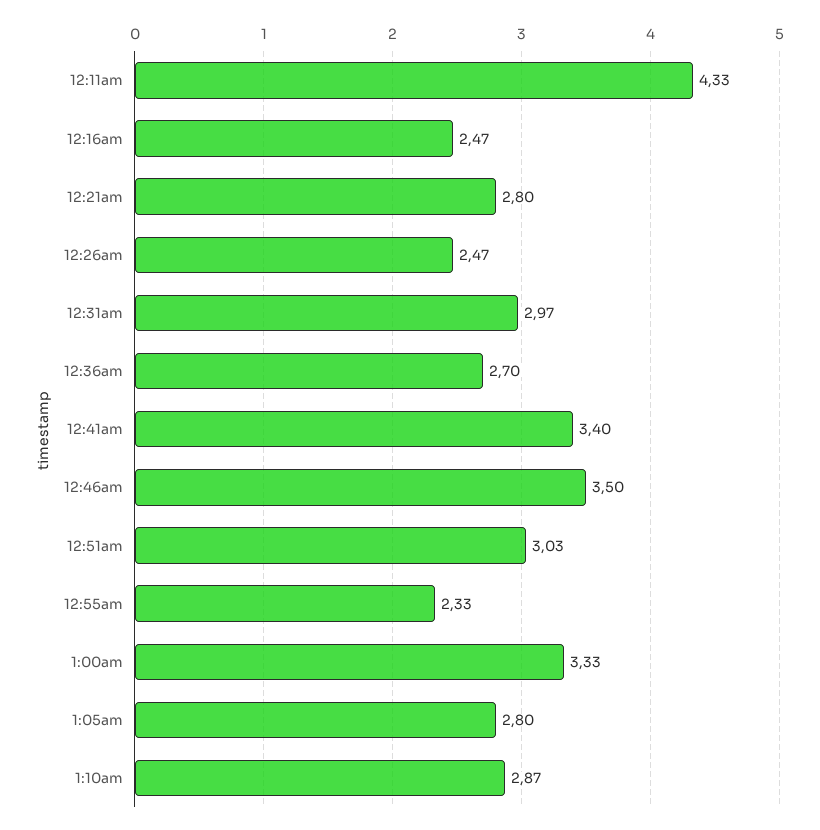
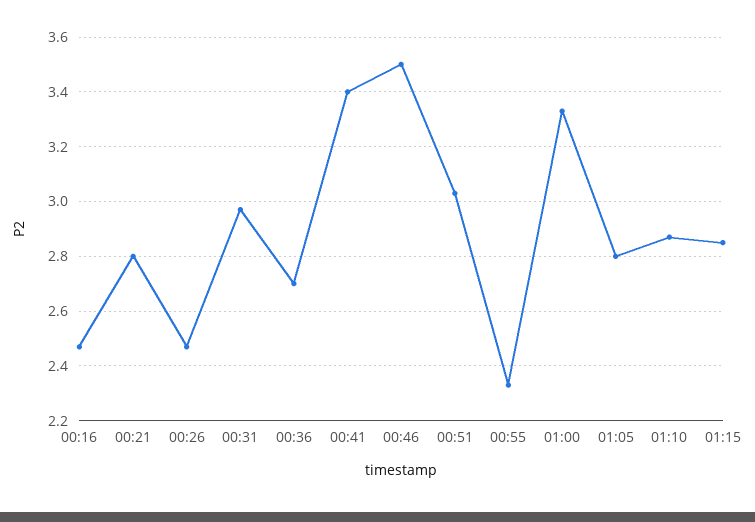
12:11am: 4.33 -> none
01:15: none -> 2.85

